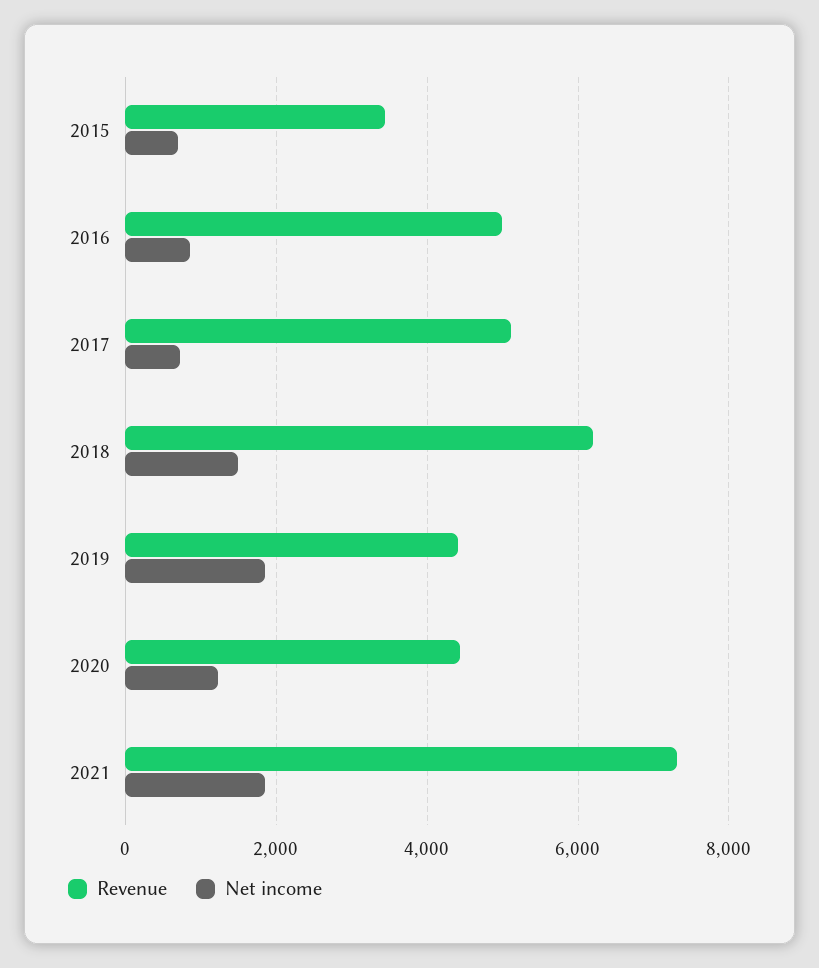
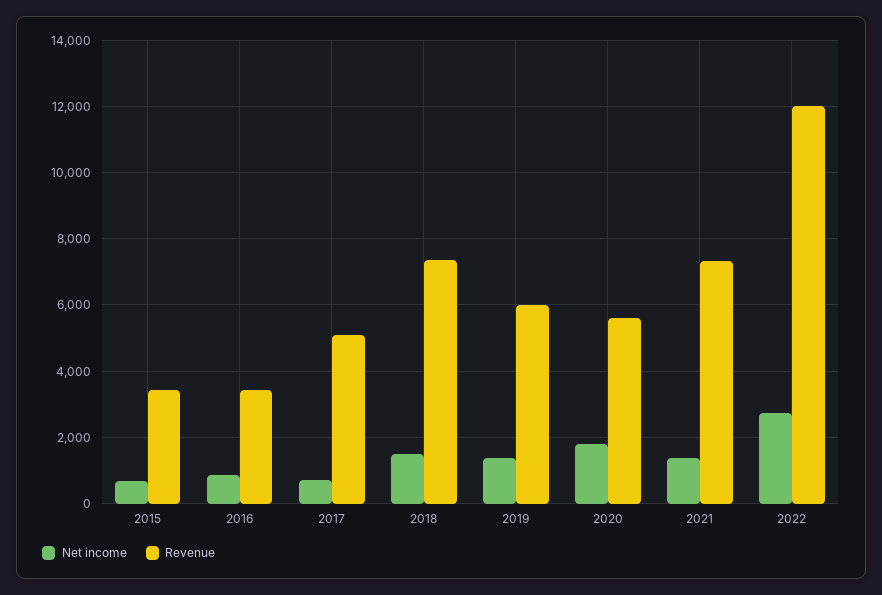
Revenue, 2016: 5000 -> 3400
Revenue, 2018: 6200 -> 7400
Revenue, 2019: 4400 -> 6000
Net income, 2019: 1800 -> 1400
Revenue, 2020: 4400 -> 5600
Net income, 2020: 1200 -> 1800
Net income, 2021: 1800 -> 1400
Net income, 2022: none -> 2800
Revenue, 2022: none -> 12000

